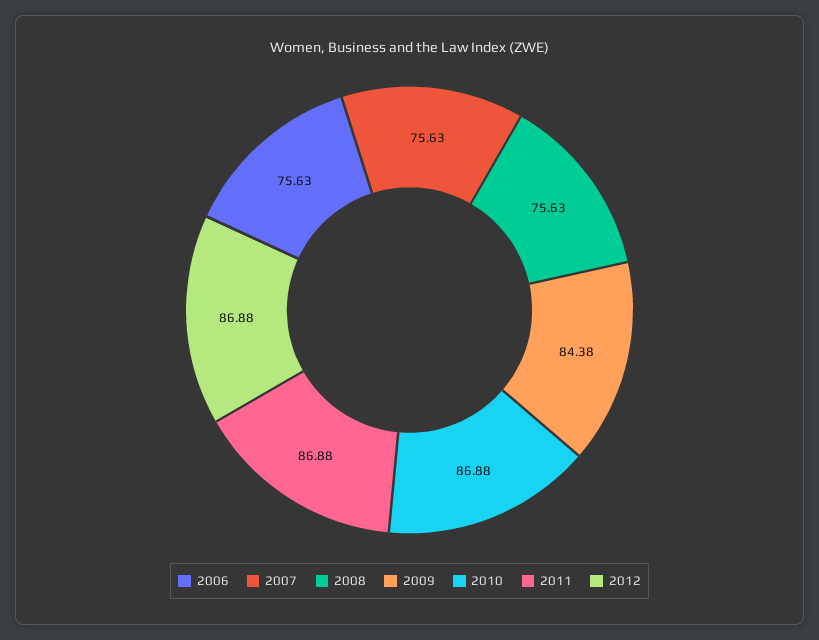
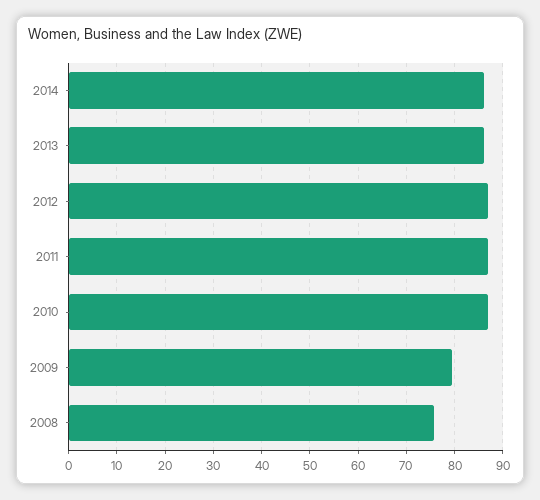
2006: 75.63 -> none
2007: 75.63 -> none
2009: 84.38 -> 80
2014: none -> 86
2013: none -> 86

